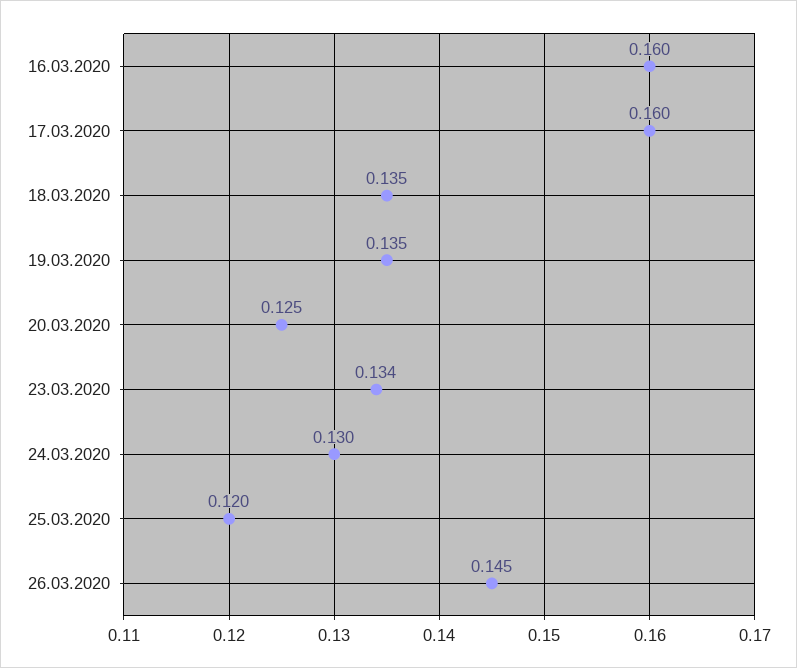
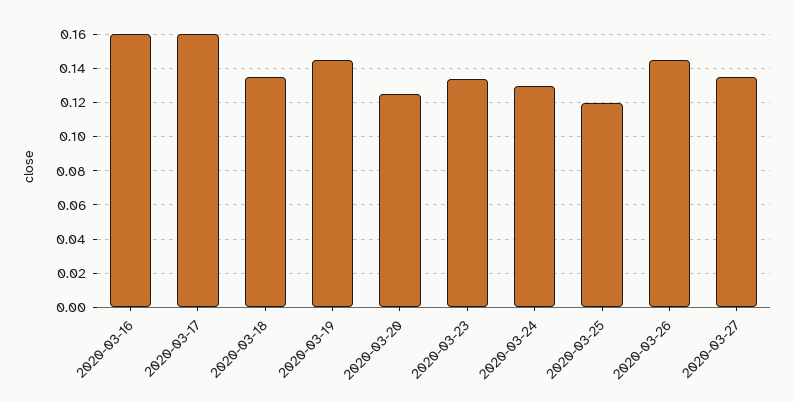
19.03.2020: 0.135 -> 0.145
2020-03-27: none -> 0.135

